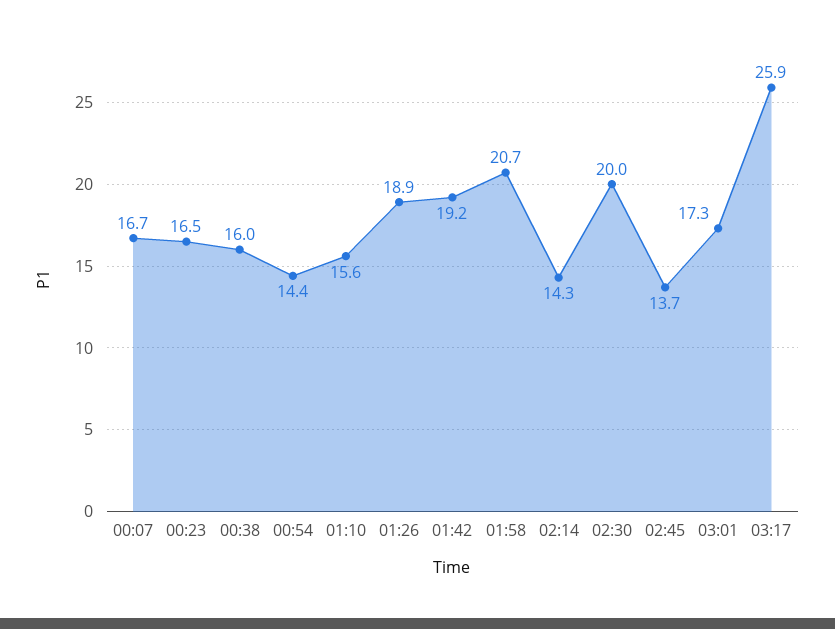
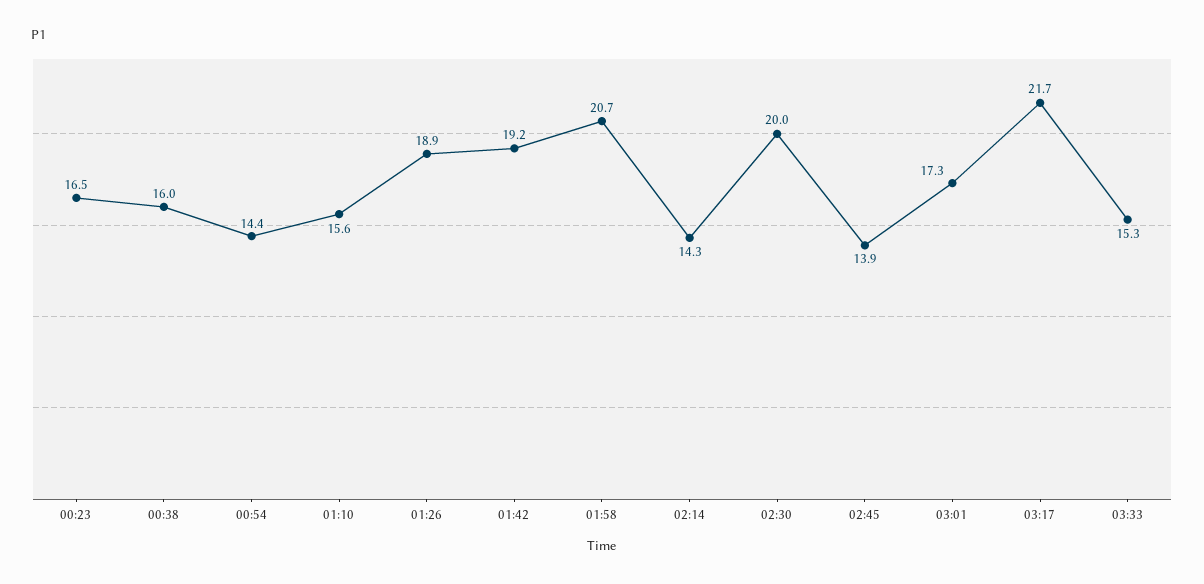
00:07: 16.7 -> none
02:45: 13.7 -> 13.9
03:17: 25.9 -> 21.7
03:33: none -> 15.3

